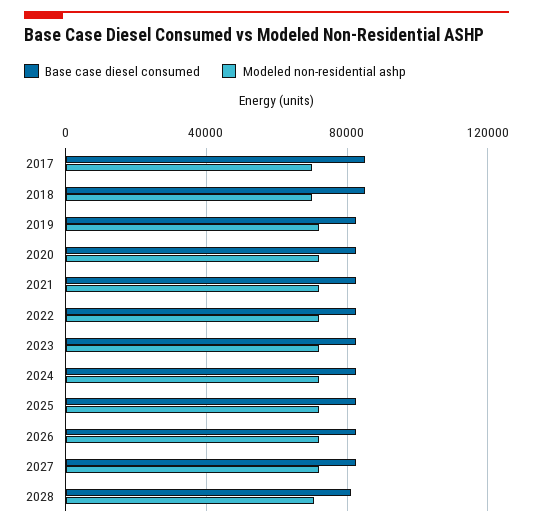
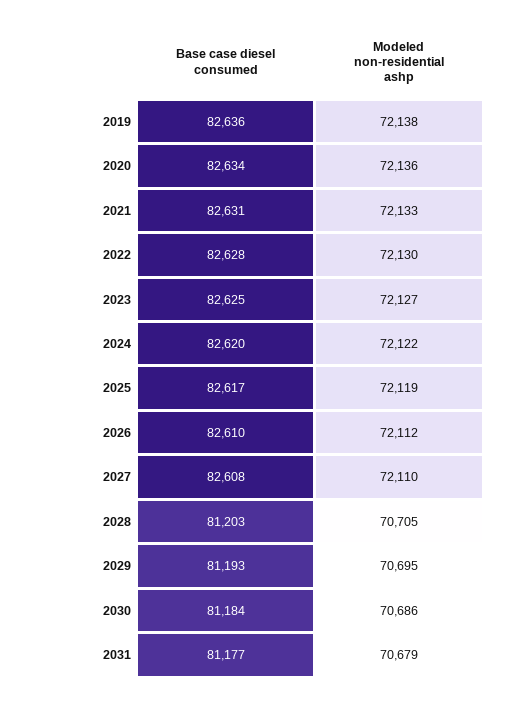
Base case diesel consumed, 2017: 85000 -> none
Modeled non-residential ashp, 2017: 70000 -> none
Base case diesel consumed, 2018: 85000 -> none
Modeled non-residential ashp, 2018: 70000 -> none
Base case diesel consumed, 2029: none -> 81193
Modeled non-residential ashp, 2029: none -> 70695
Base case diesel consumed, 2030: none -> 81184
Modeled non-residential ashp, 2030: none -> 70686
Base case diesel consumed, 2031: none -> 81177
Modeled non-residential ashp, 2031: none -> 70679

